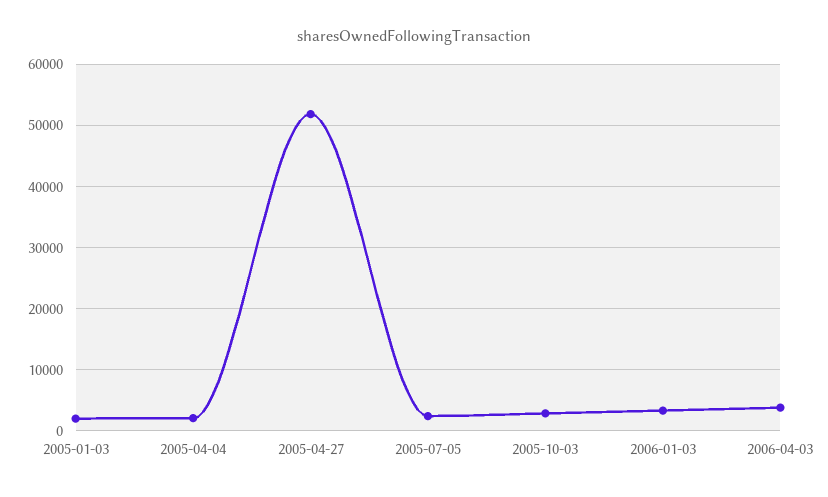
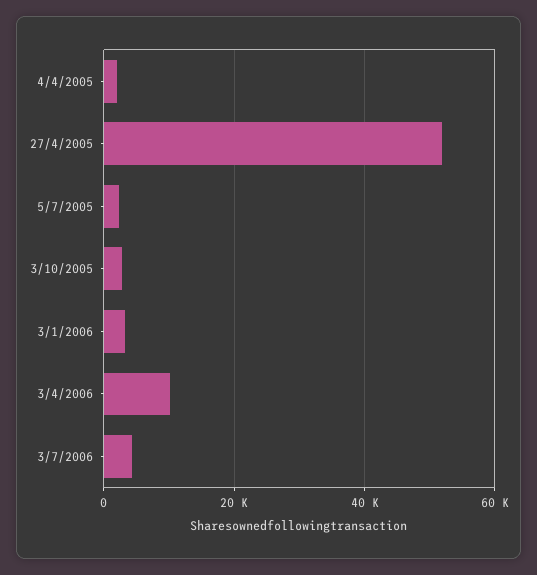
2005-01-03: 2000 -> none
2006-04-03: 4000 -> 10000
3/7/2006: none -> 4000

